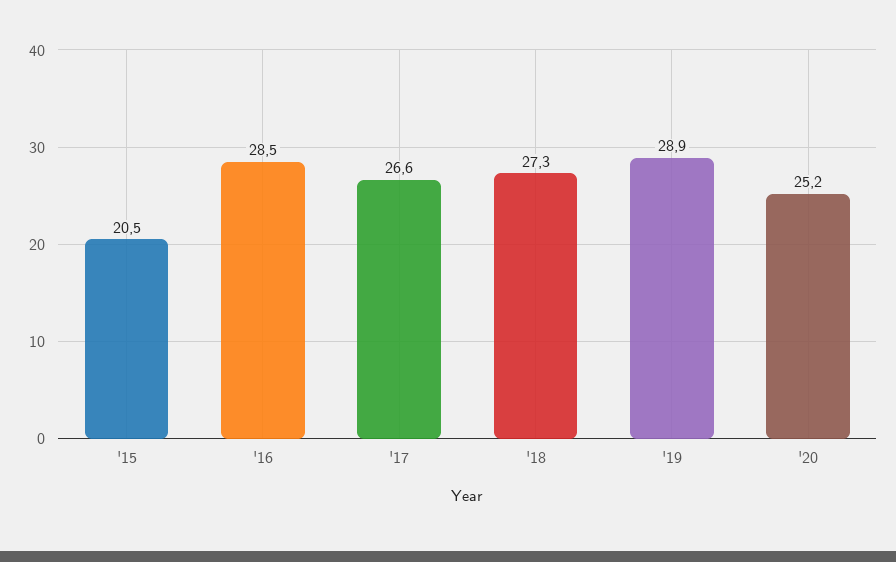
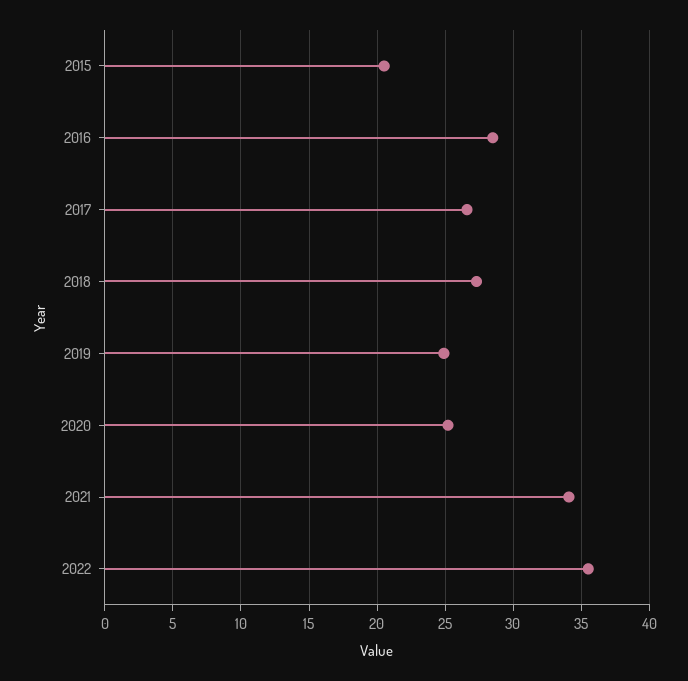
'19: 28.9 -> 25
2021: none -> 34
2022: none -> 35.5

